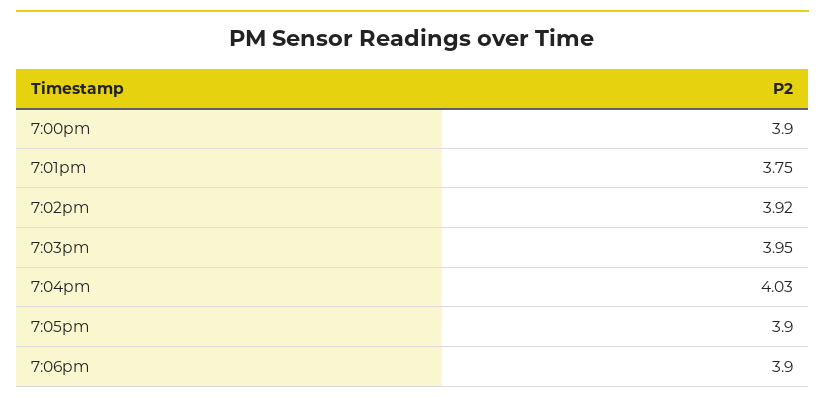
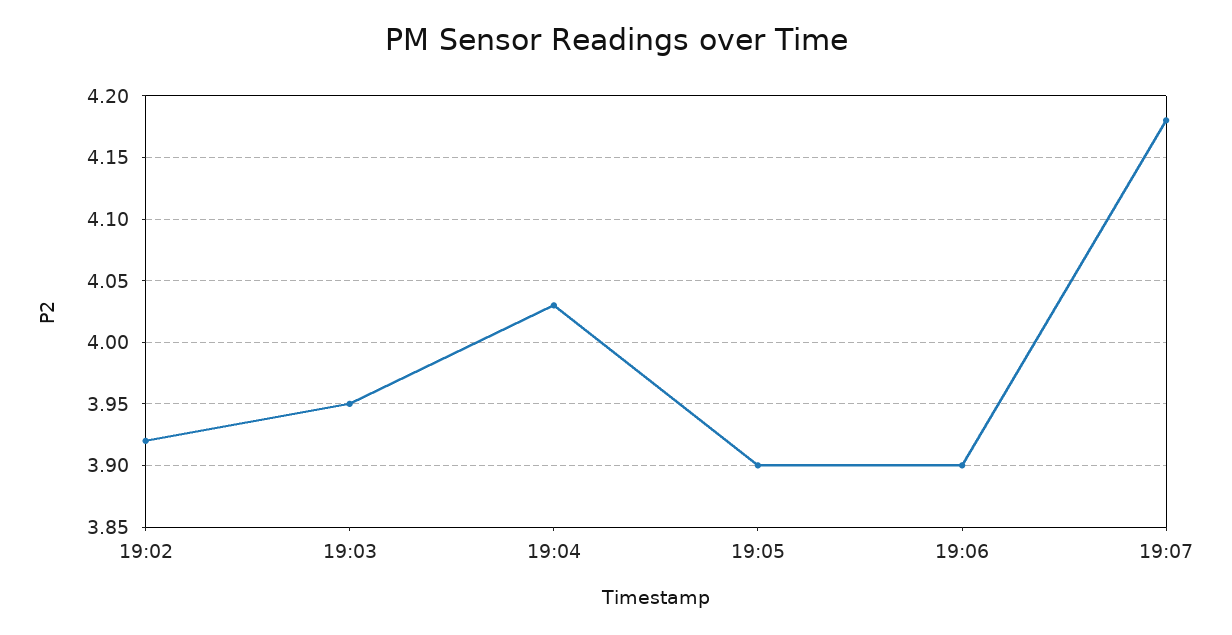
7:00pm: 3.9 -> none
7:01pm: 3.75 -> none
19:07: none -> 4.18

